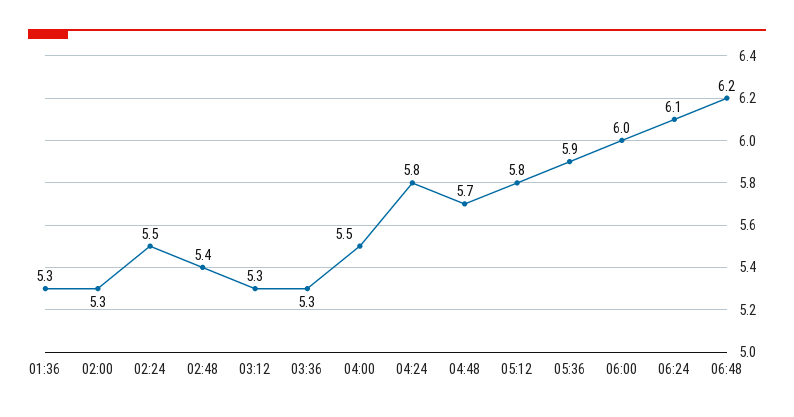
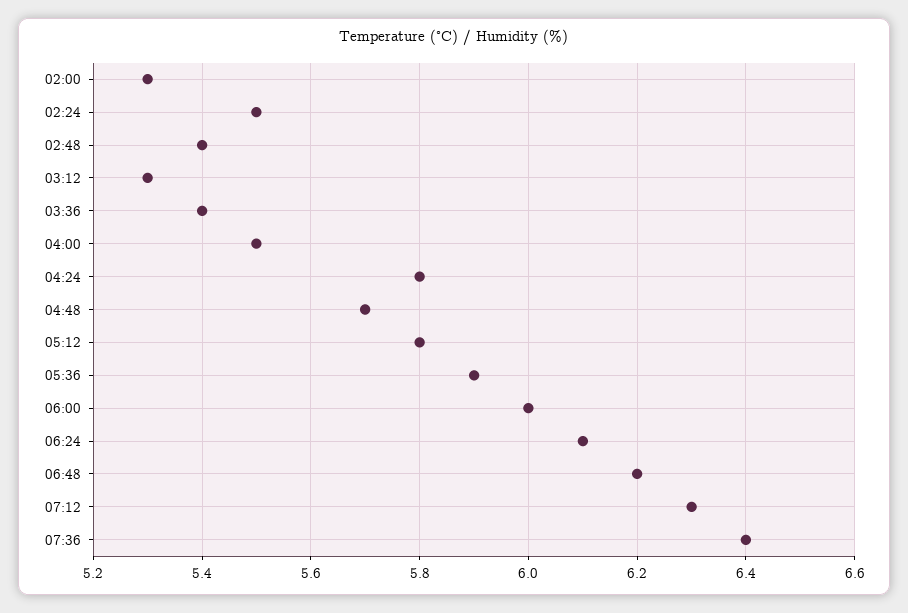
01:36: 5.3 -> none
03:36: 5.3 -> 5.4
07:12: none -> 6.3
07:36: none -> 6.4

